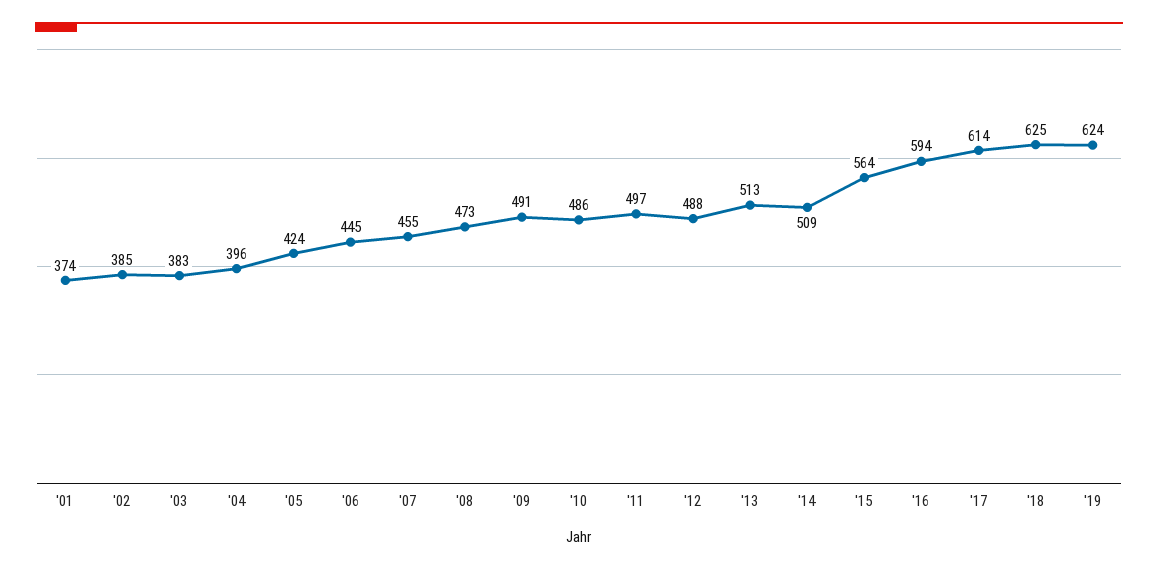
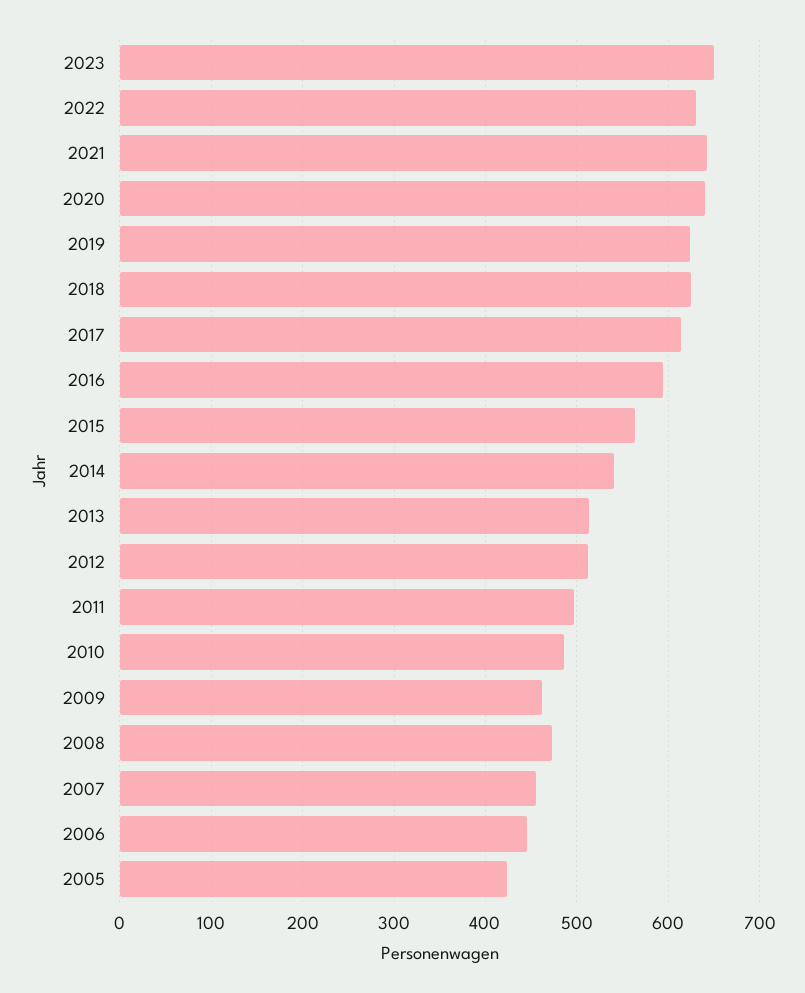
'01: 374 -> none
'02: 385 -> none
'03: 383 -> none
'04: 396 -> none
'09: 491 -> 460
'12: 488 -> 510
'14: 509 -> 540
2023: none -> 650
2022: none -> 630
2021: none -> 640
2020: none -> 640

